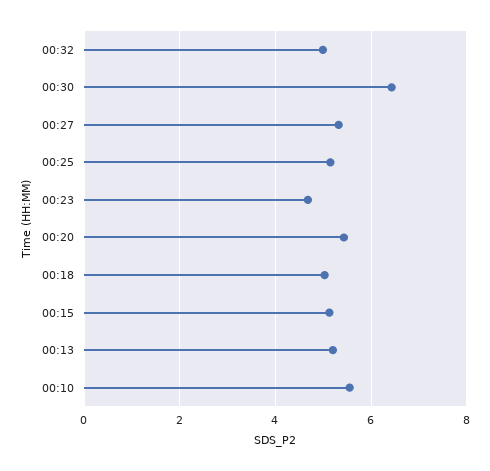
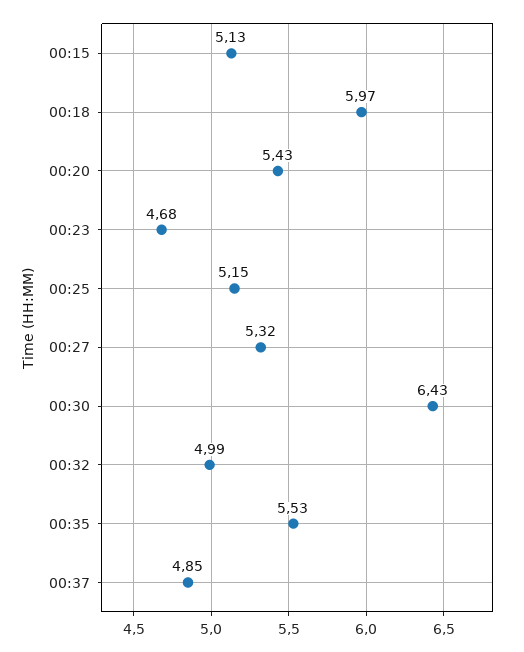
00:18: 5 -> 5.97
00:13: 5.2 -> none
00:10: 5.6 -> none
00:35: none -> 5.53
00:37: none -> 4.85

